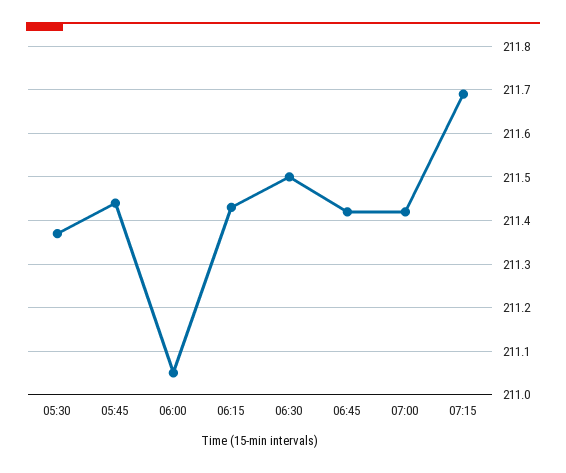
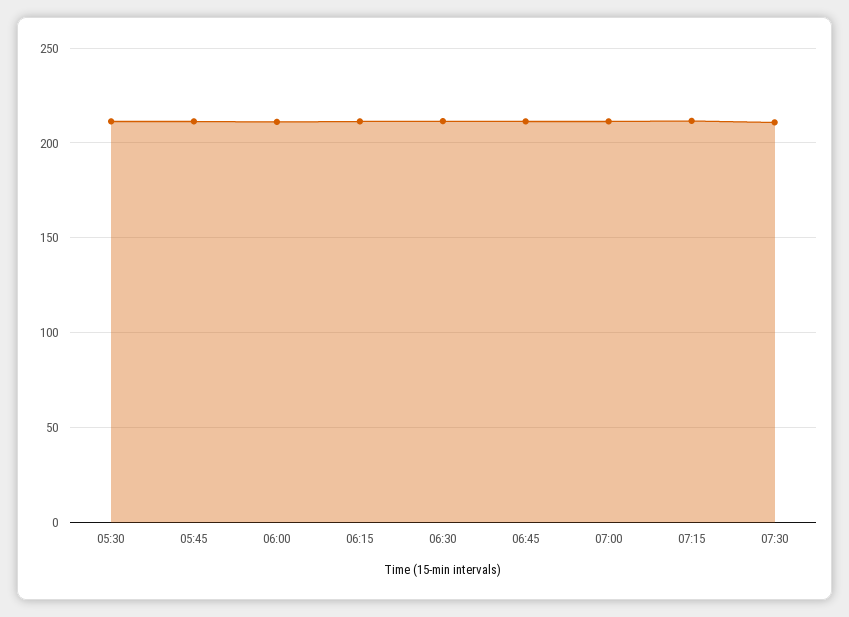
07:30: none -> 210

